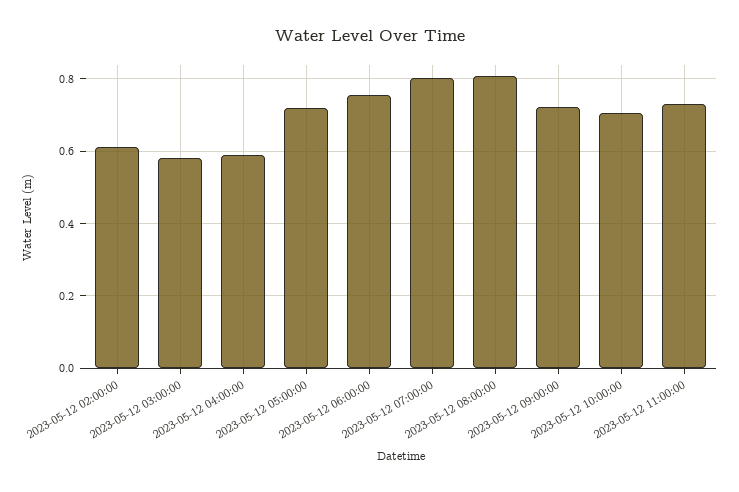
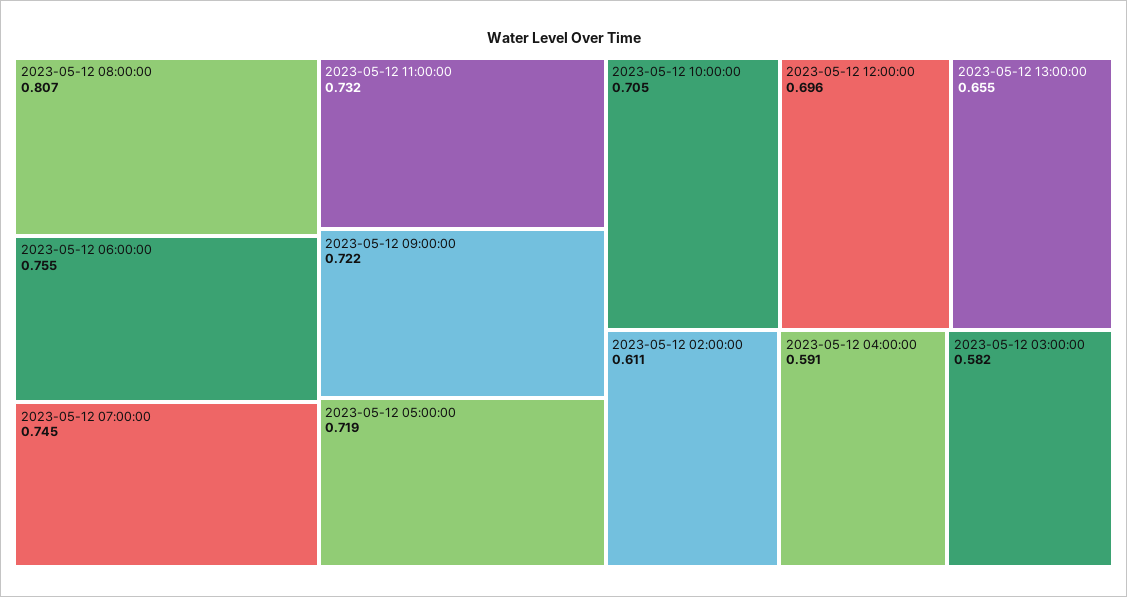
2023-05-12 07:00:00: 0.8 -> 0.745
2023-05-12 12:00:00: none -> 0.696
2023-05-12 13:00:00: none -> 0.655

